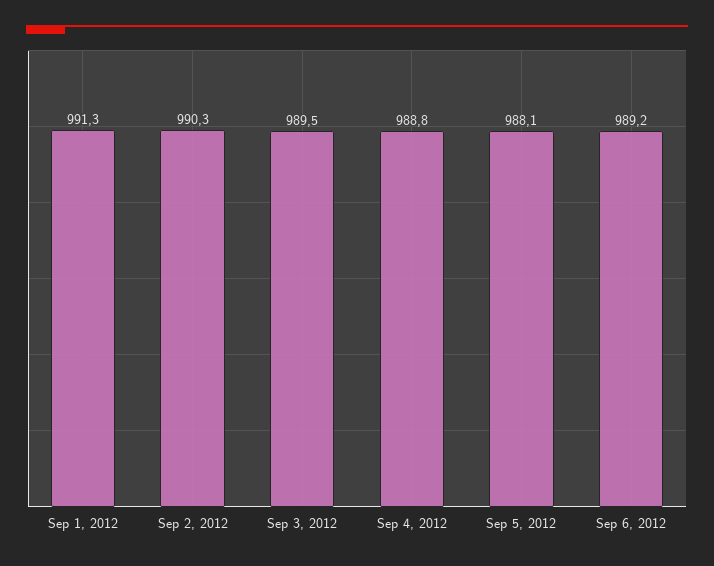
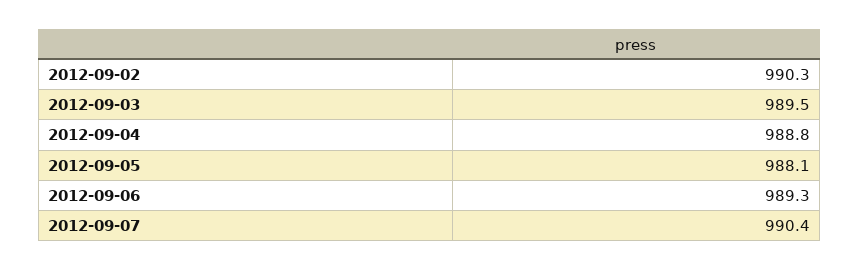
Sep 1, 2012: 991.3 -> none
Sep 6, 2012: 989.2 -> 989.3
2012-09-07: none -> 990.4

